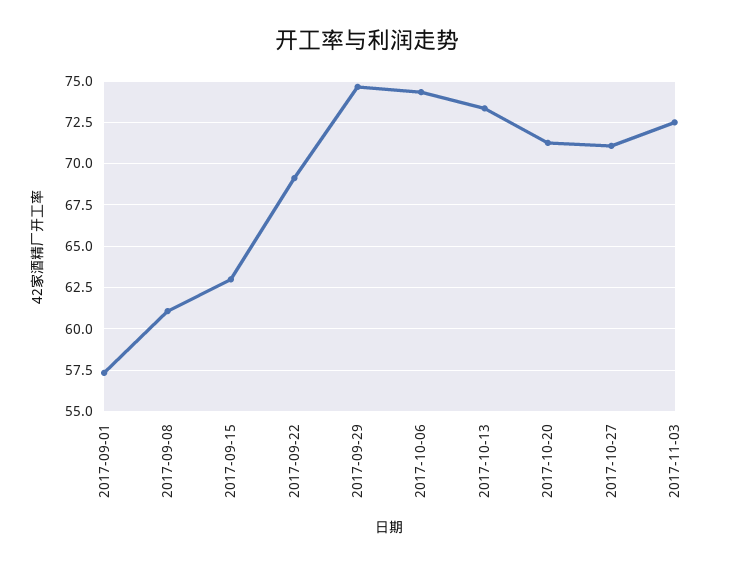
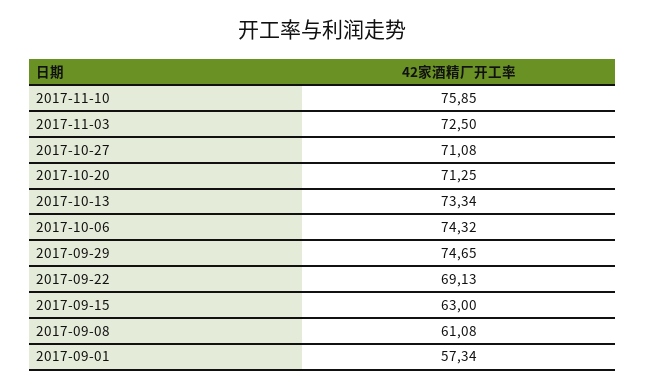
2017-11-10: none -> 75.85

